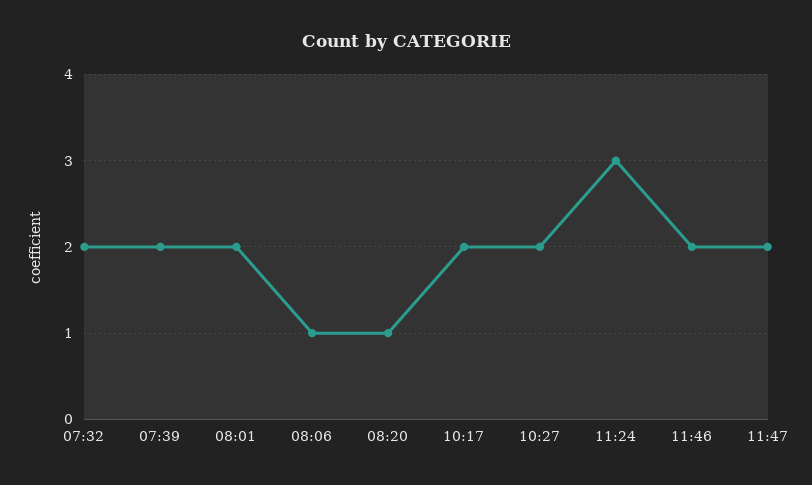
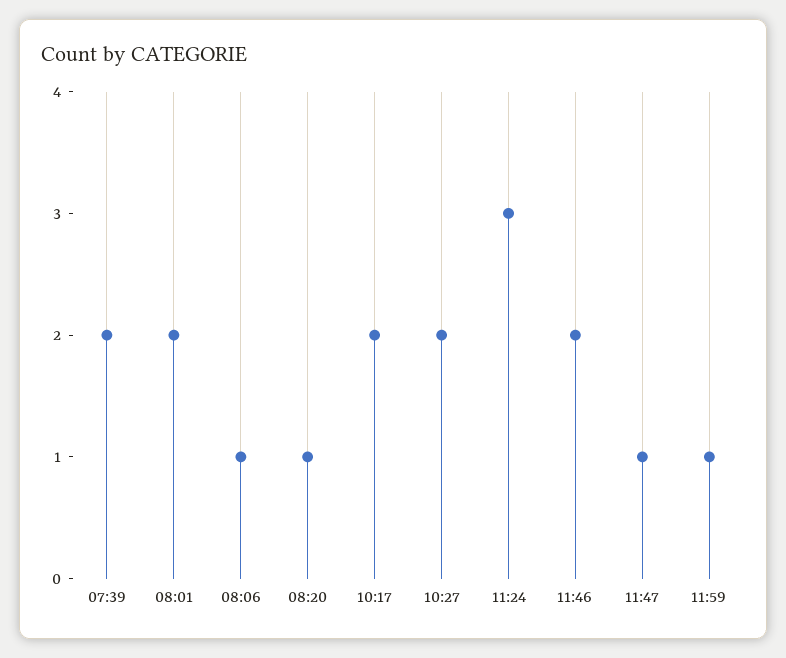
07:32: 2 -> none
11:47: 2 -> 1
11:59: none -> 1

